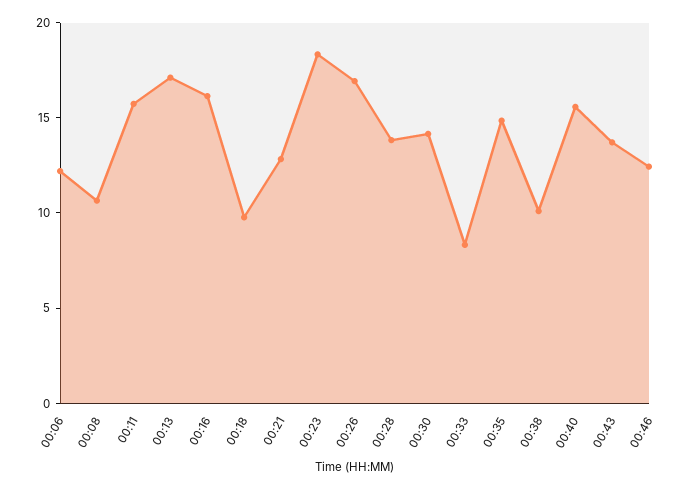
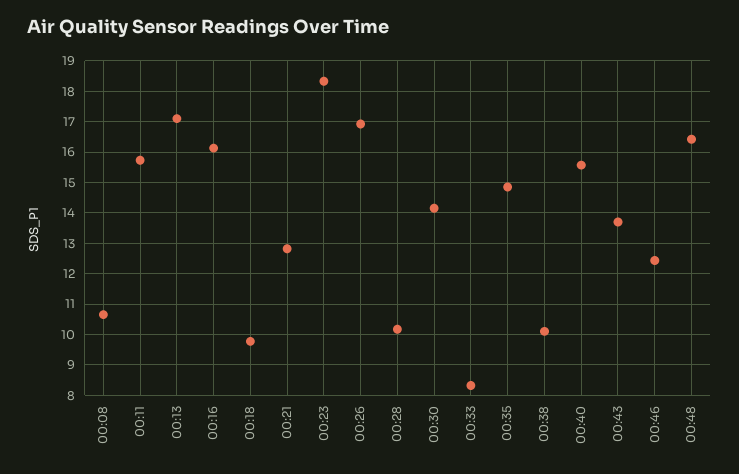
00:06: 12 -> none
00:28: 14 -> 10.2
00:48: none -> 16.4

